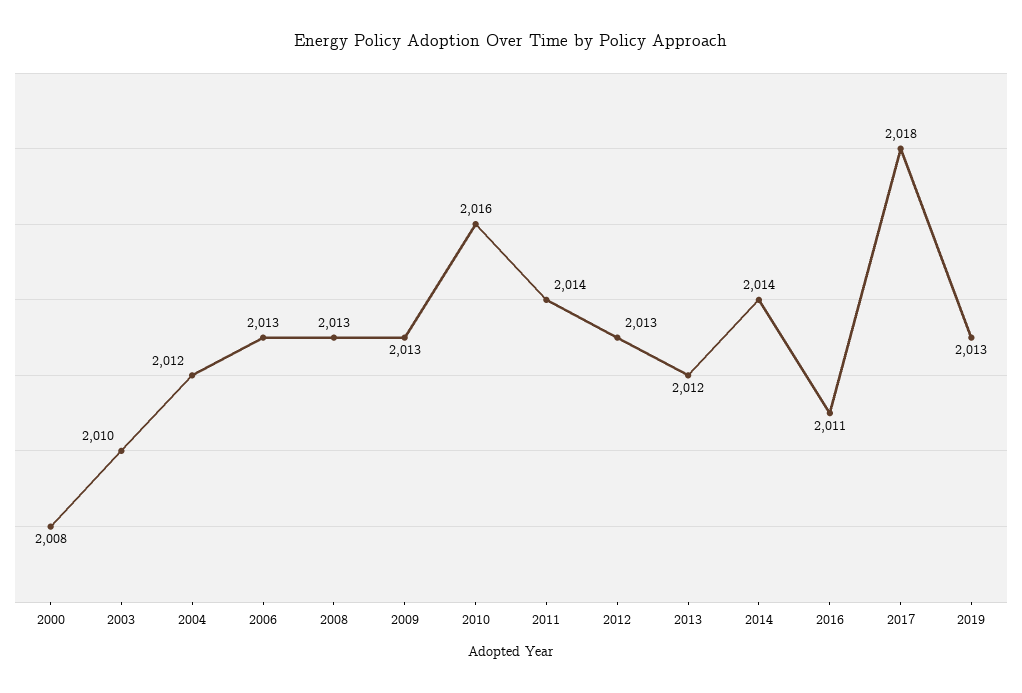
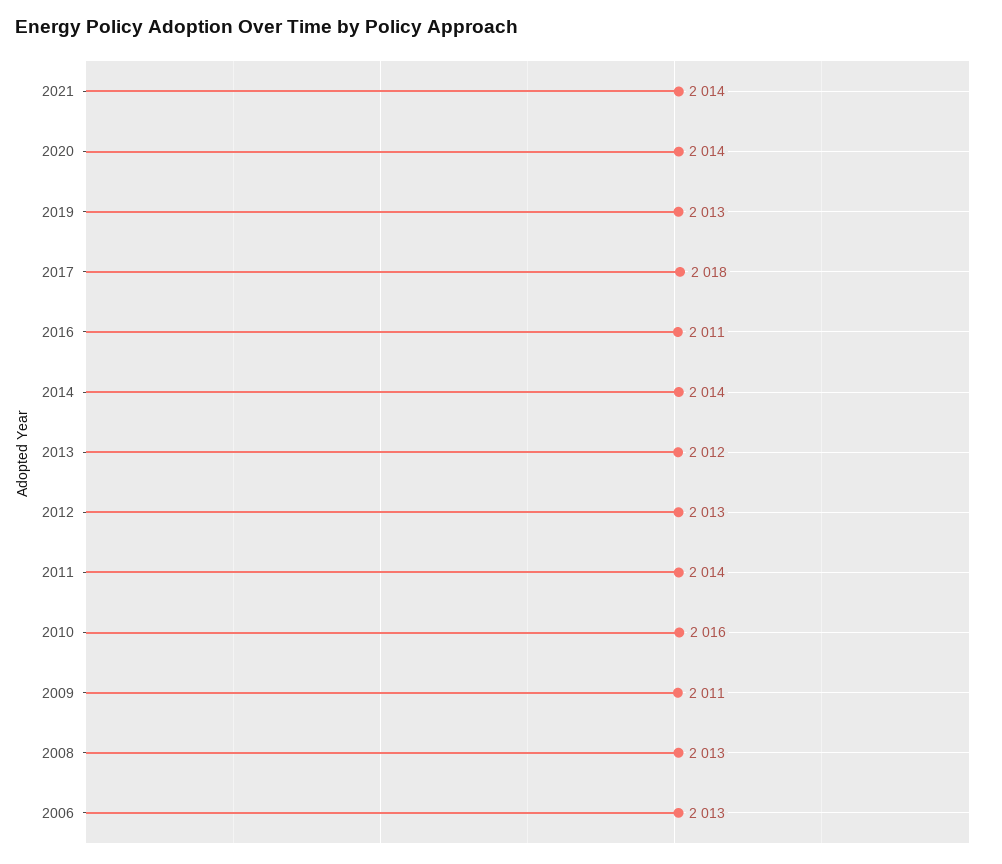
2000: 2008 -> none
2003: 2010 -> none
2004: 2012 -> none
2009: 2013 -> 2011
2021: none -> 2014
2020: none -> 2014

